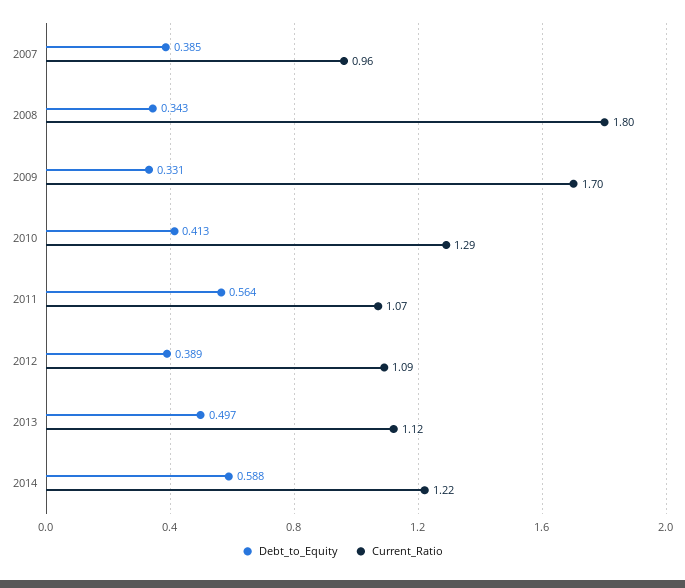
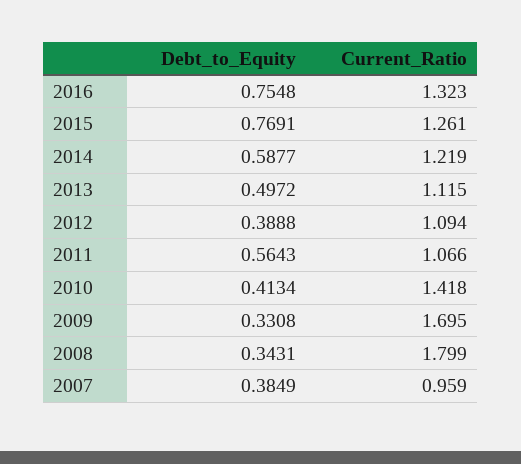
Current_Ratio, 2010: 1.29 -> 1.418
Debt_to_Equity, 2016: none -> 0.7548
Current_Ratio, 2016: none -> 1.323
Debt_to_Equity, 2015: none -> 0.7691
Current_Ratio, 2015: none -> 1.261

